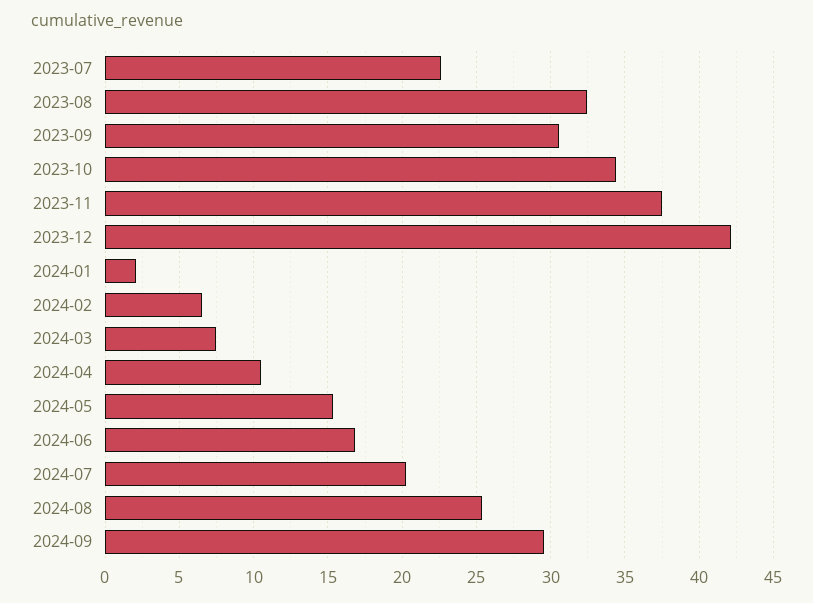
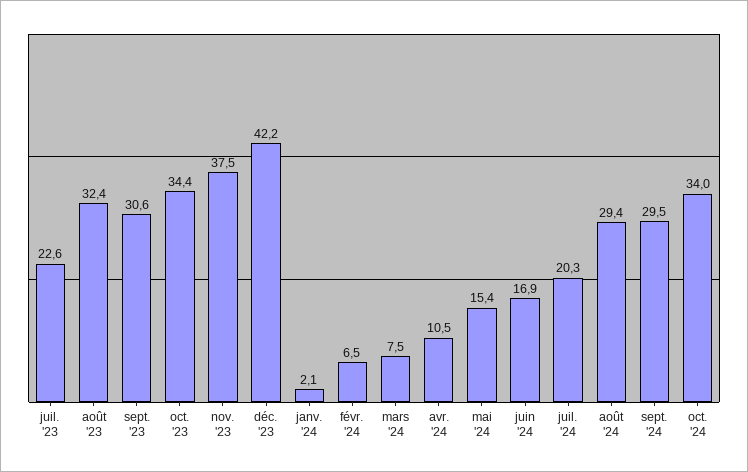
2024-08: 25.5 -> 29.4
oct. '24: none -> 34

